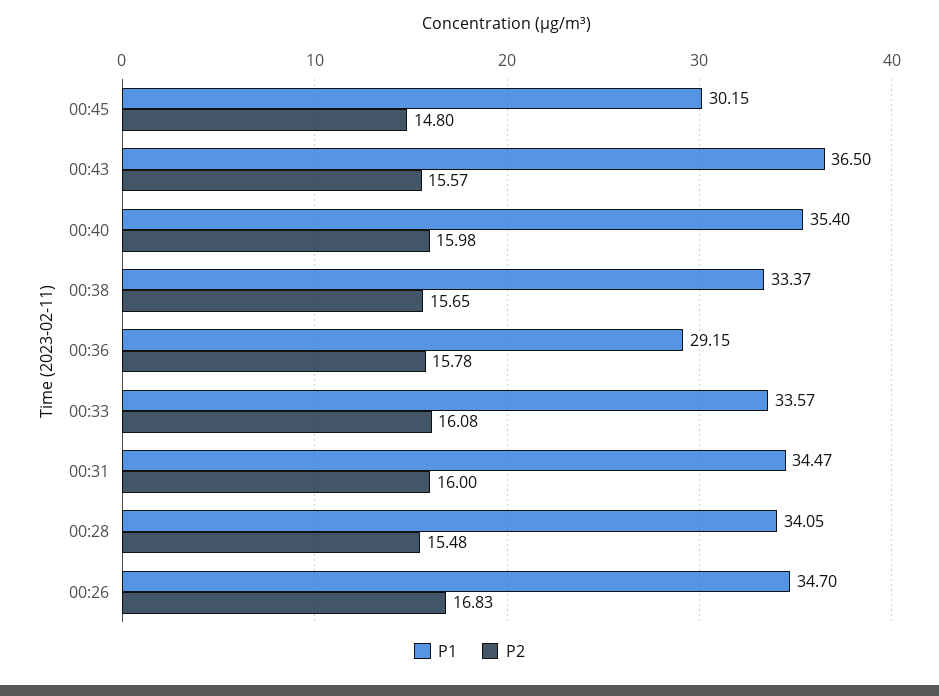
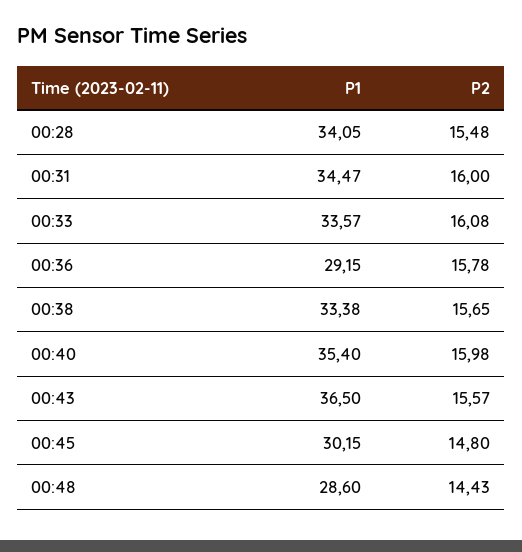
P1, 00:38: 33.37 -> 33.38
P1, 00:26: 34.7 -> none
P2, 00:26: 16.83 -> none
P1, 00:48: none -> 28.6
P2, 00:48: none -> 14.43

